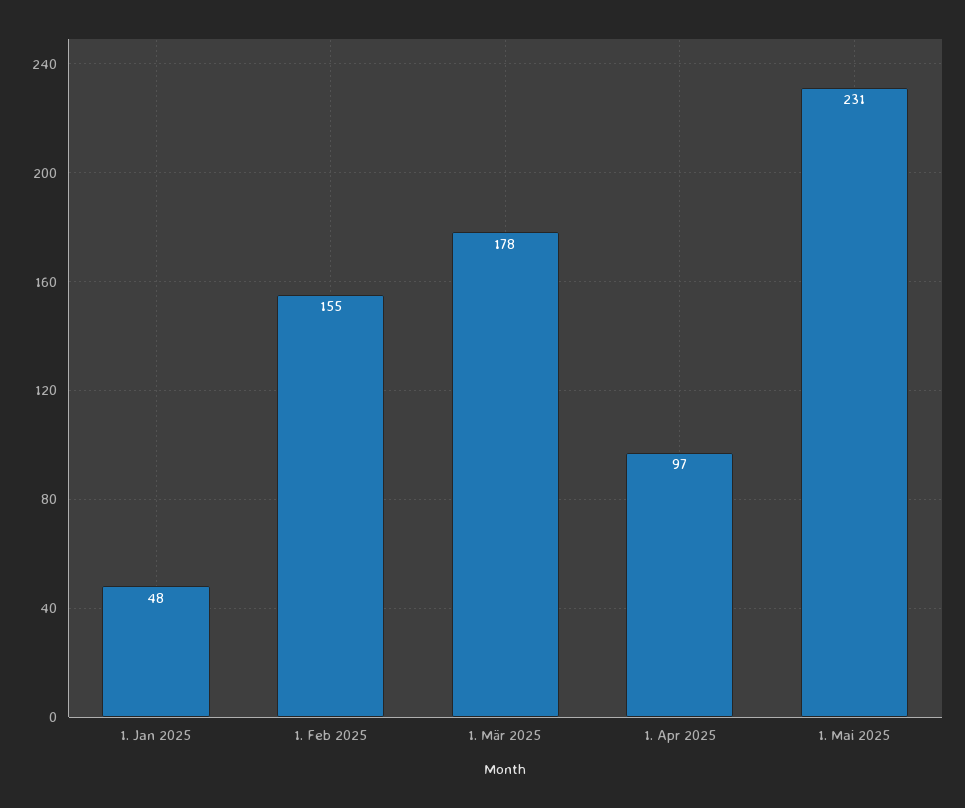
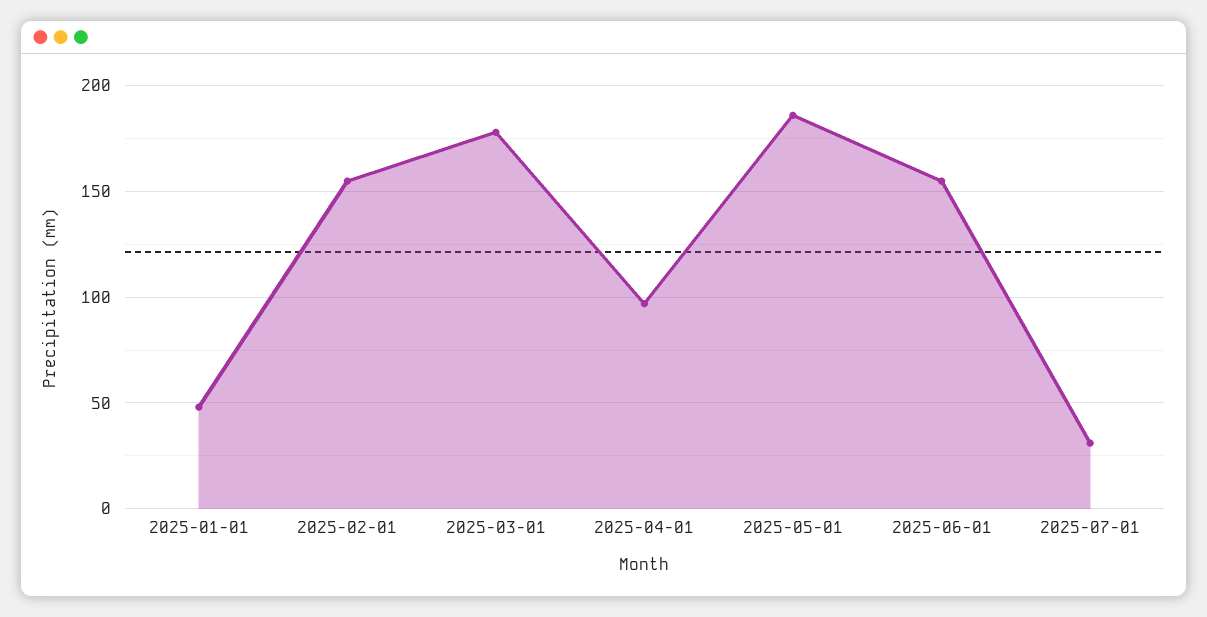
1. Mai 2025: 231 -> 185
2025-06-01: none -> 155
2025-07-01: none -> 30

